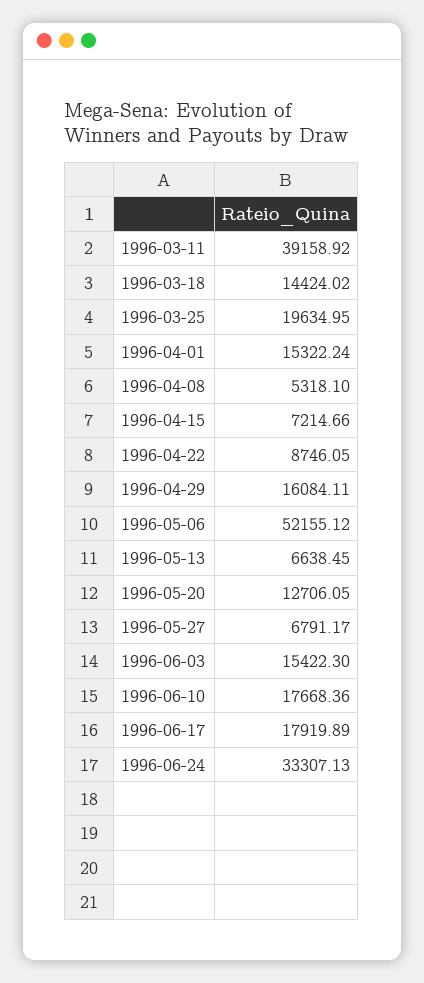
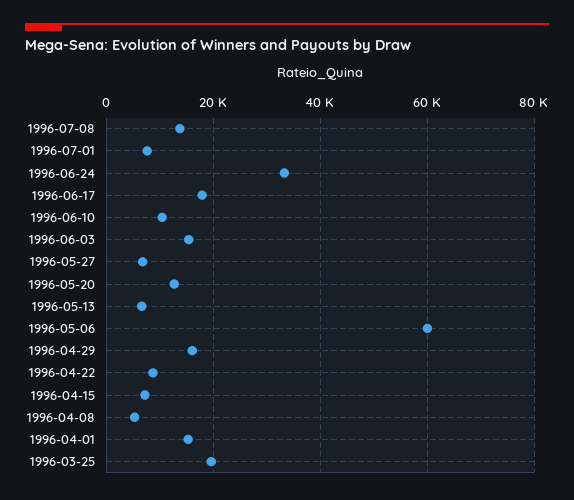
1996-03-11: 39158.92 -> none
1996-03-18: 14424.02 -> none
1996-05-06: 52155.12 -> 60000
1996-06-10: 17668.36 -> 10000
1996-07-08: none -> 14000
1996-07-01: none -> 8000

